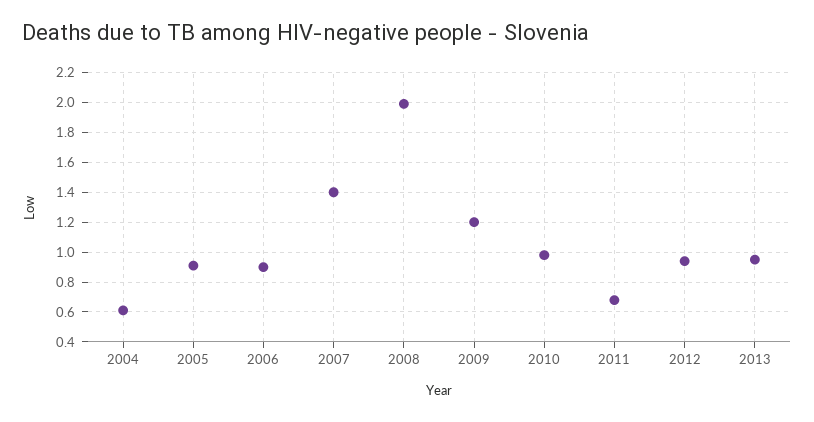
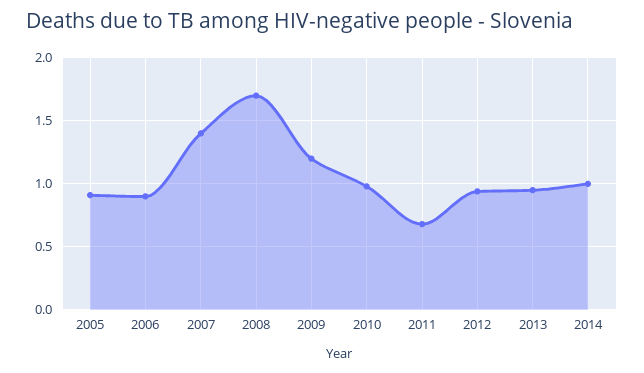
2004: 0.6 -> none
2008: 2 -> 1.7
2014: none -> 1

